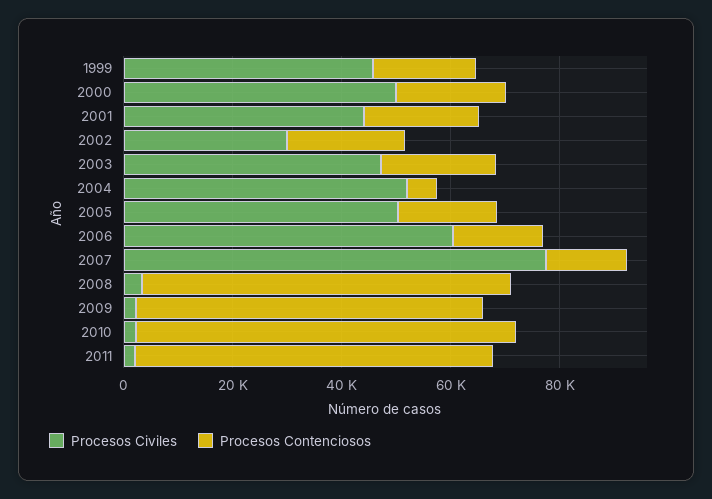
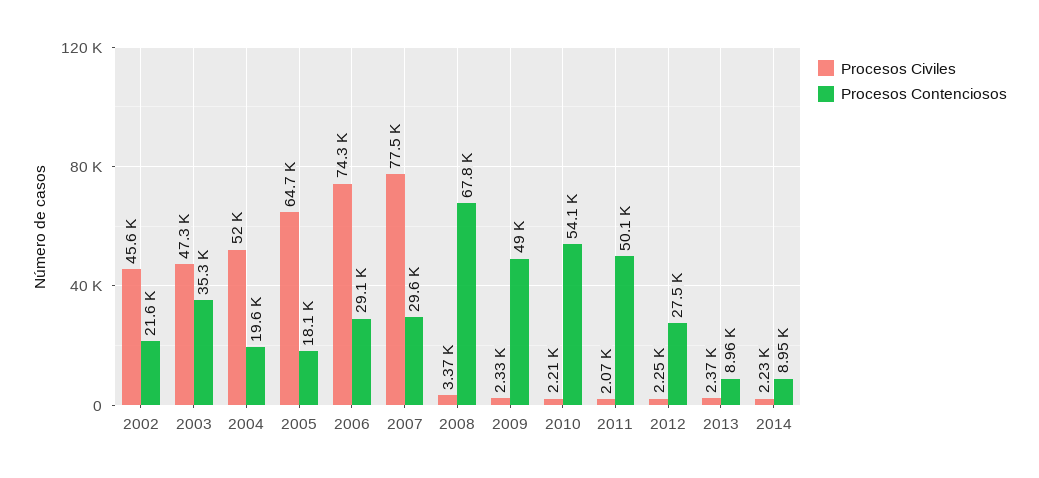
Procesos Civiles, 1999: 45000 -> none
Procesos Contenciosos, 1999: 20000 -> none
Procesos Civiles, 2000: 50000 -> none
Procesos Contenciosos, 2000: 20000 -> none
Procesos Civiles, 2001: 45000 -> none
Procesos Contenciosos, 2001: 20000 -> none
Procesos Civiles, 2002: 30000 -> 45600
Procesos Contenciosos, 2003: 20000 -> 35300
Procesos Contenciosos, 2004: 5000 -> 19600
Procesos Civiles, 2005: 50000 -> 64700
Procesos Civiles, 2006: 60000 -> 74300
Procesos Contenciosos, 2006: 15000 -> 29100
Procesos Contenciosos, 2007: 15000 -> 29600
Procesos Contenciosos, 2009: 65000 -> 49000
Procesos Contenciosos, 2010: 70000 -> 54100
Procesos Contenciosos, 2011: 65000 -> 50100
Procesos Civiles, 2012: none -> 2250
Procesos Contenciosos, 2012: none -> 27500
Procesos Civiles, 2013: none -> 2370
Procesos Contenciosos, 2013: none -> 8960
Procesos Civiles, 2014: none -> 2230
Procesos Contenciosos, 2014: none -> 8950

